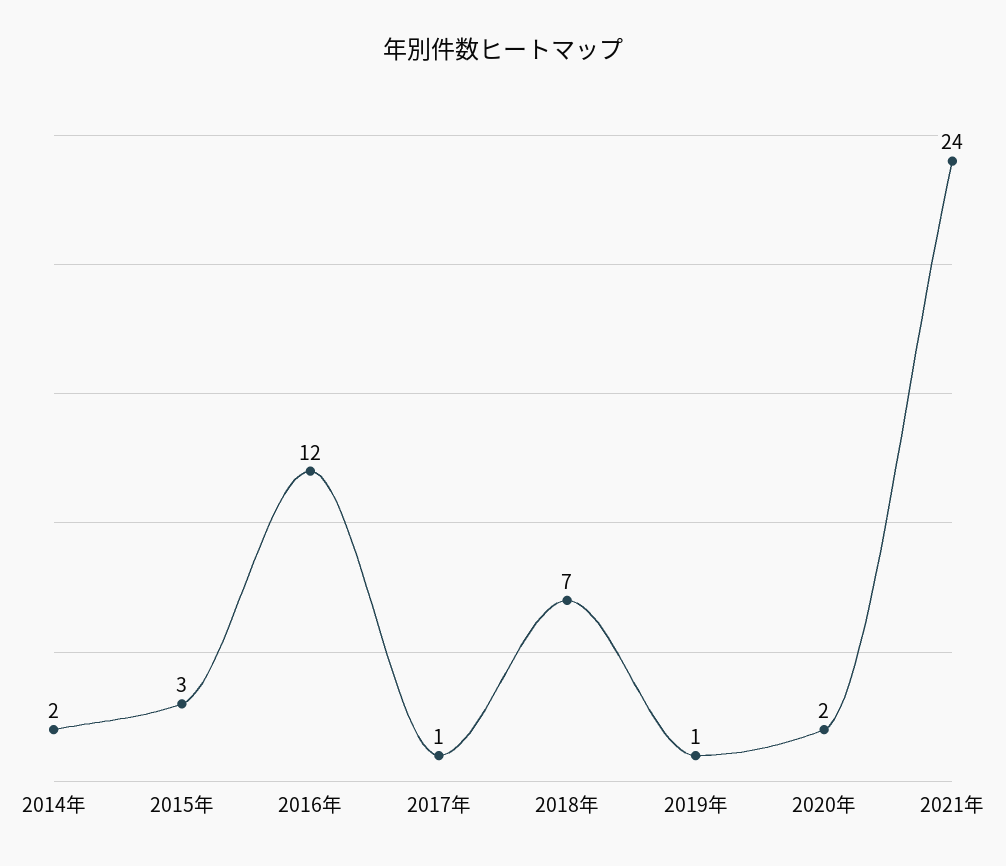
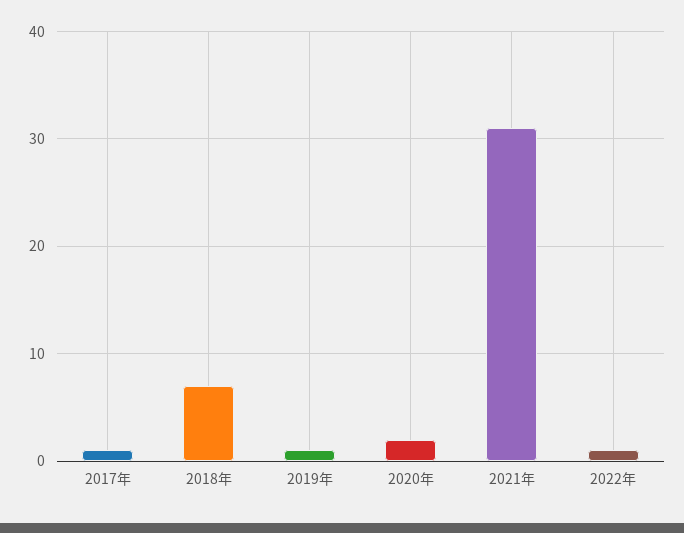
2014年: 2 -> none
2015年: 3 -> none
2016年: 12 -> none
2021年: 24 -> 31
2022年: none -> 1

